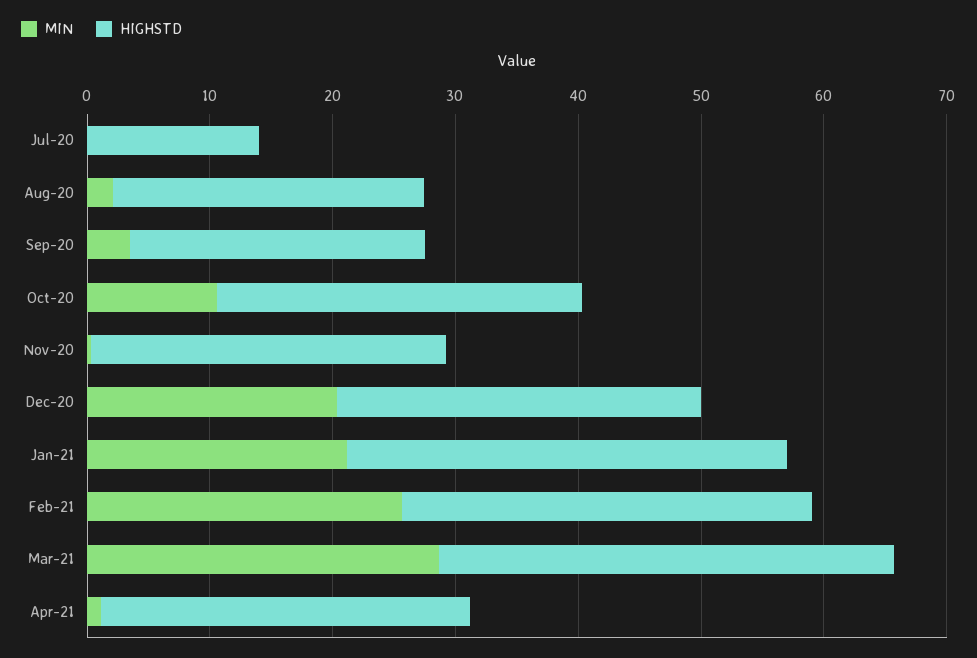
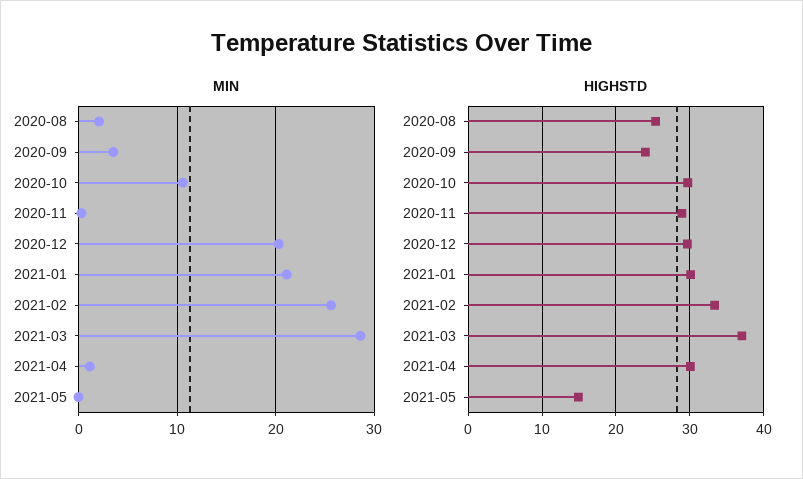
MIN, Jul-20: 0 -> none
HIGHSTD, Jul-20: 14 -> none
HIGHSTD, Jan-21: 36 -> 30
MIN, 2021-05: none -> 0
HIGHSTD, 2021-05: none -> 15

